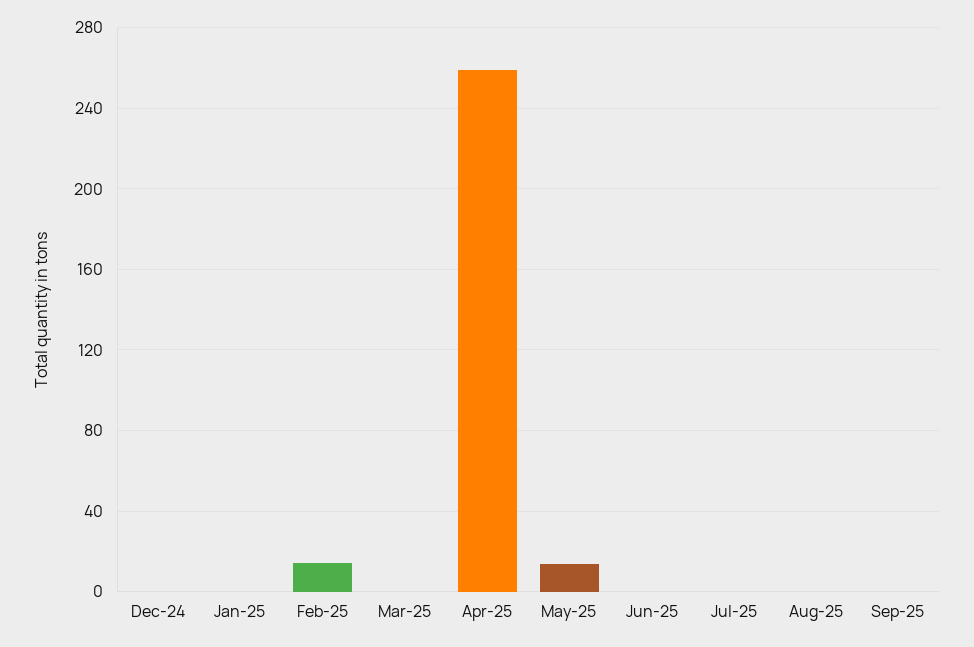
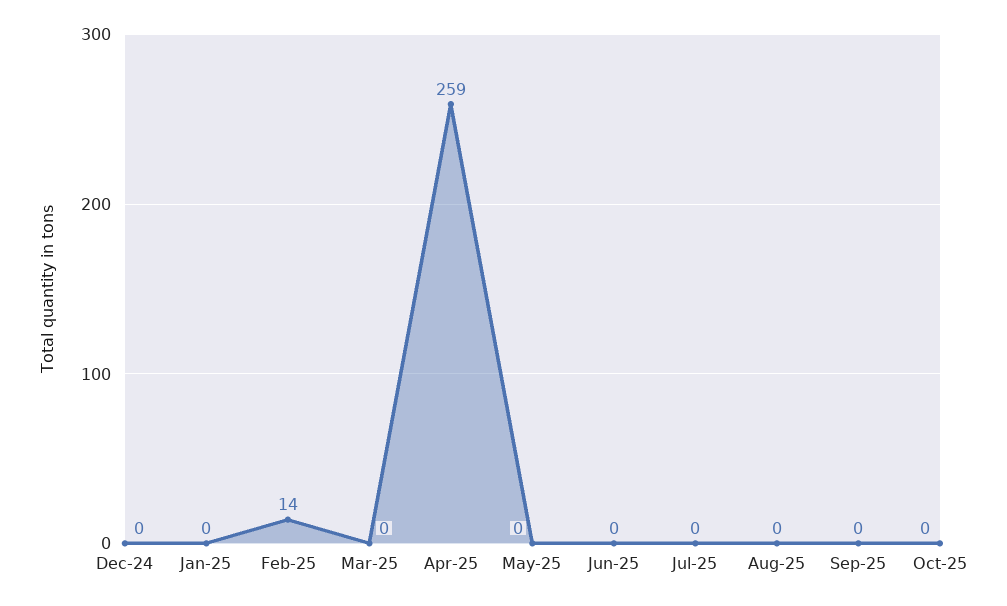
May-25: 15 -> 0
Oct-25: none -> 0

